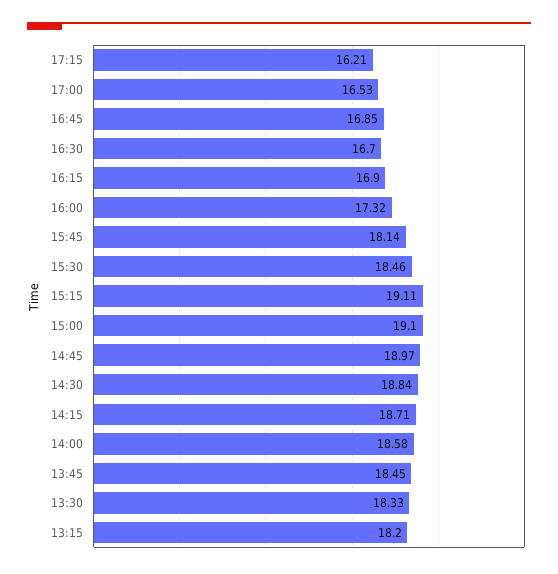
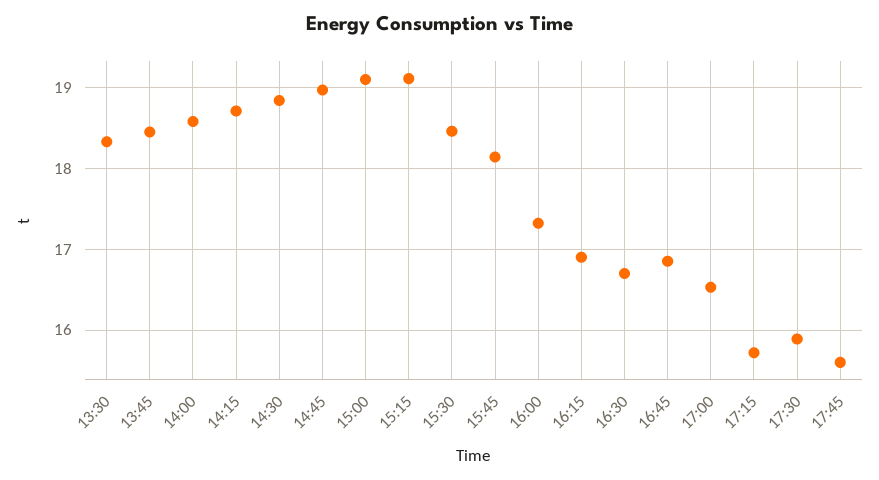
17:15: 16.21 -> 15.7
13:15: 18.2 -> none
17:30: none -> 15.9
17:45: none -> 15.6

